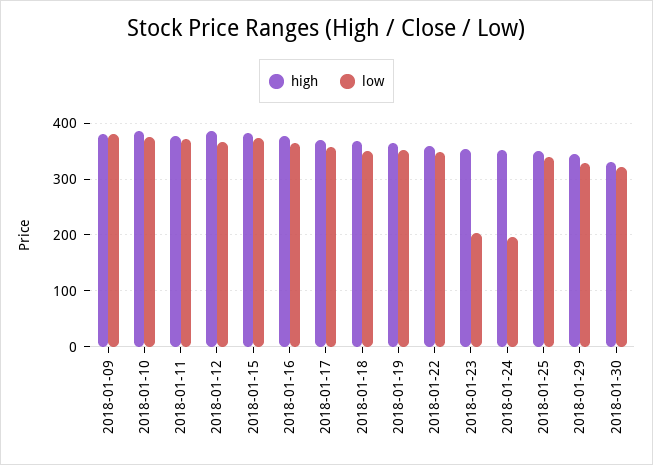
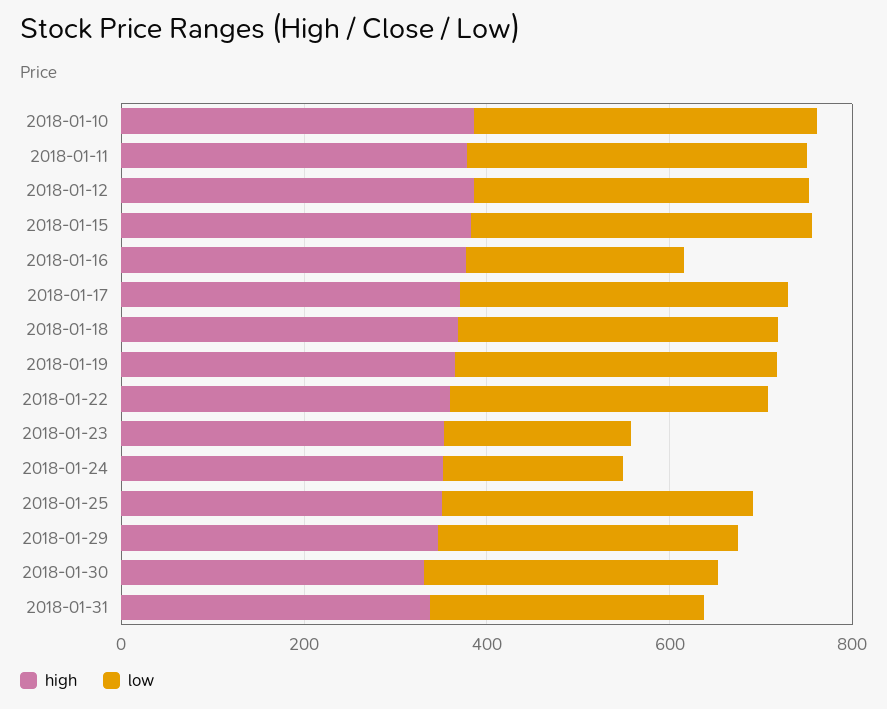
high, 2018-01-09: 380 -> none
low, 2018-01-09: 380 -> none
low, 2018-01-16: 360 -> 250
high, 2018-01-31: none -> 350
low, 2018-01-31: none -> 300

